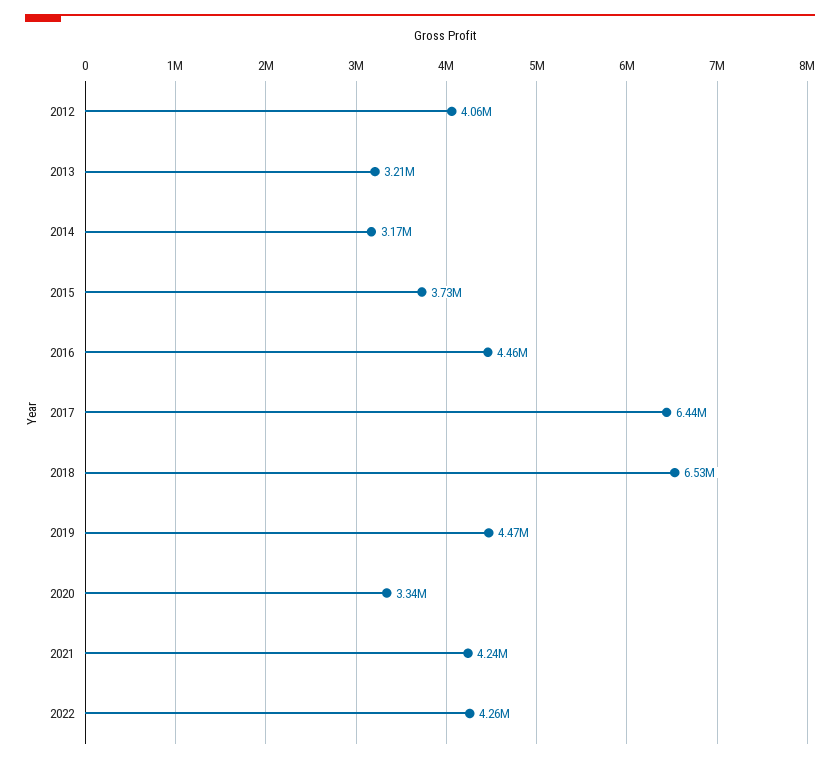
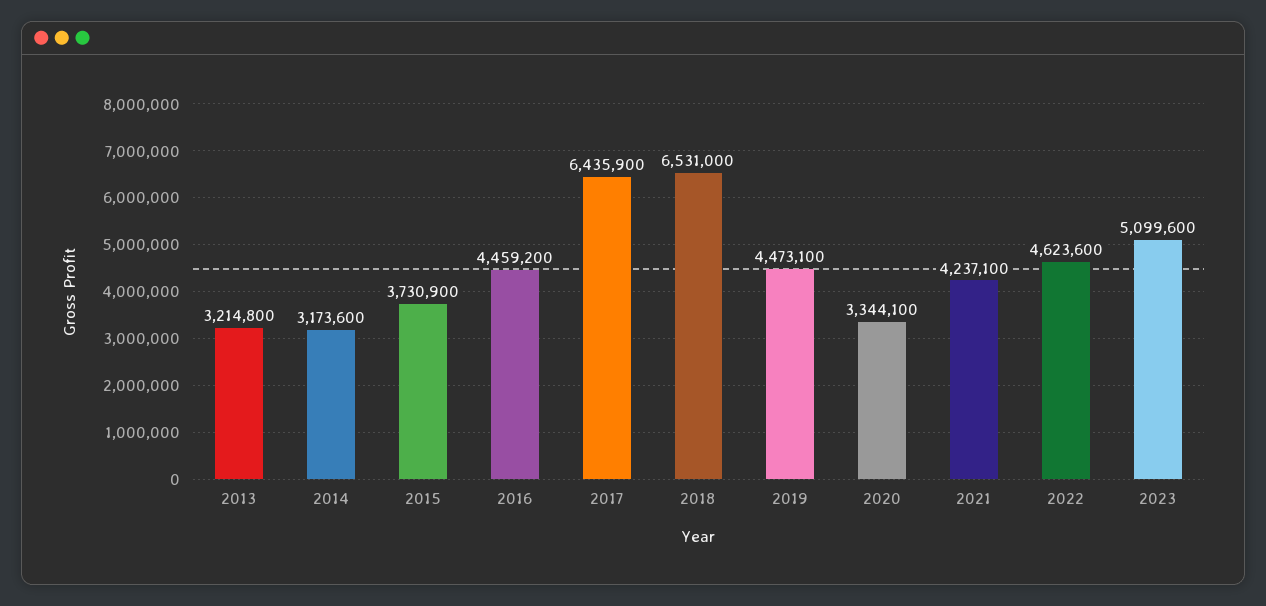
2012: 4060000 -> none
2022: 4260000 -> 4623600
2023: none -> 5099600

